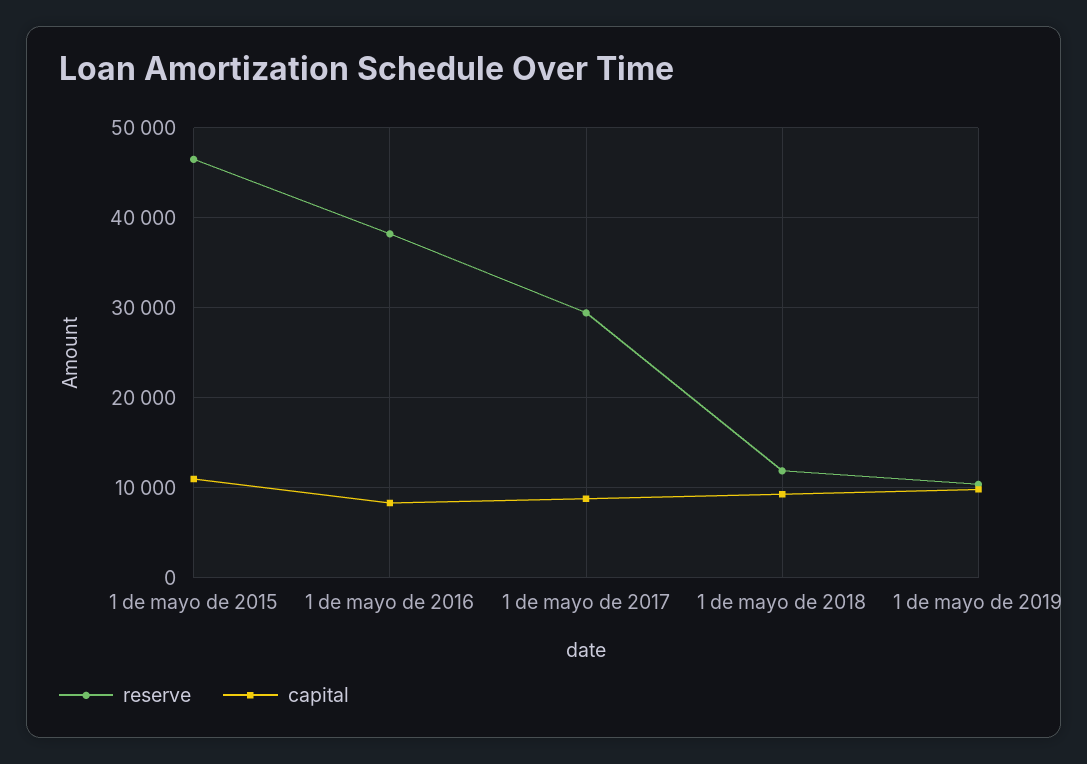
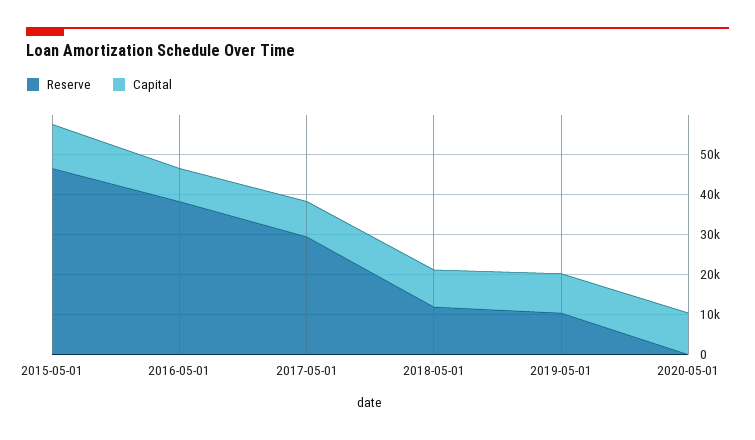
reserve, 2020-05-01: none -> 0
capital, 2020-05-01: none -> 10000

